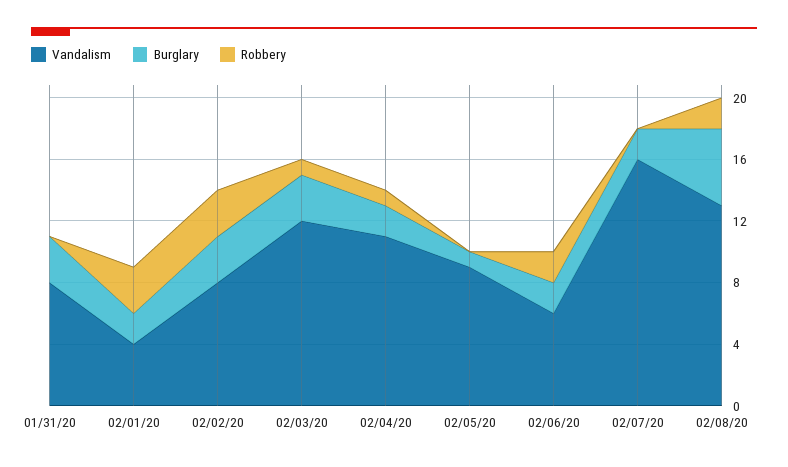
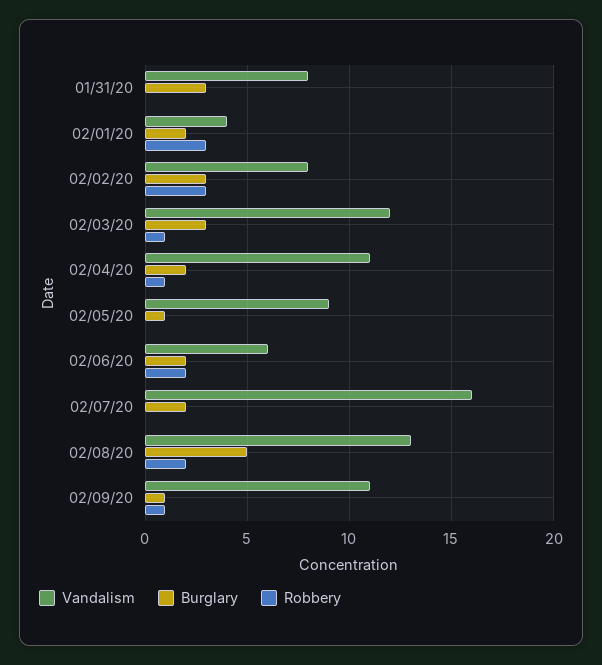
Vandalism, 02/09/20: none -> 11
Burglary, 02/09/20: none -> 1
Robbery, 02/09/20: none -> 1

